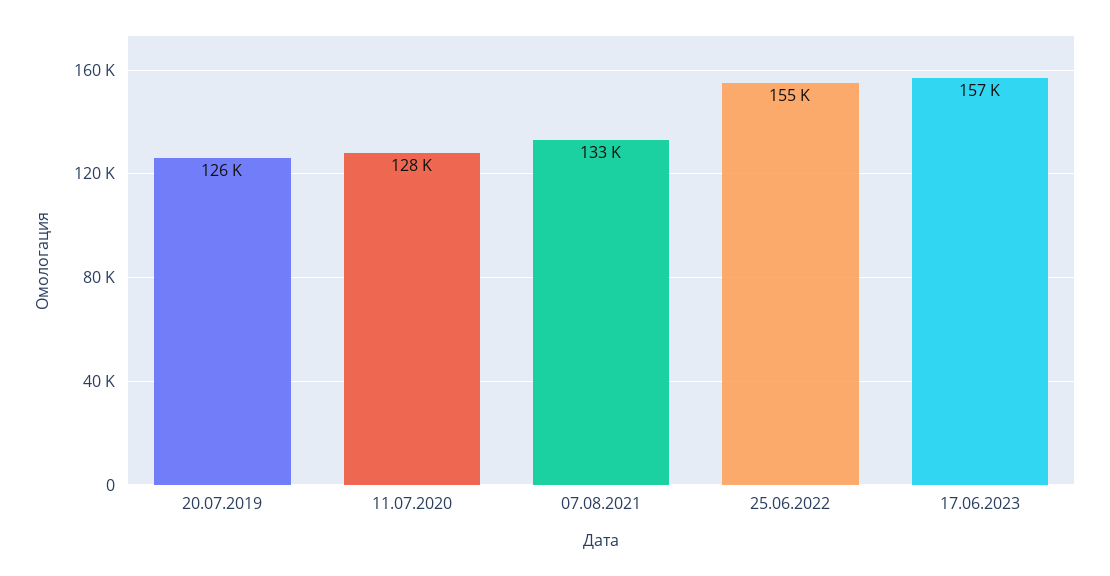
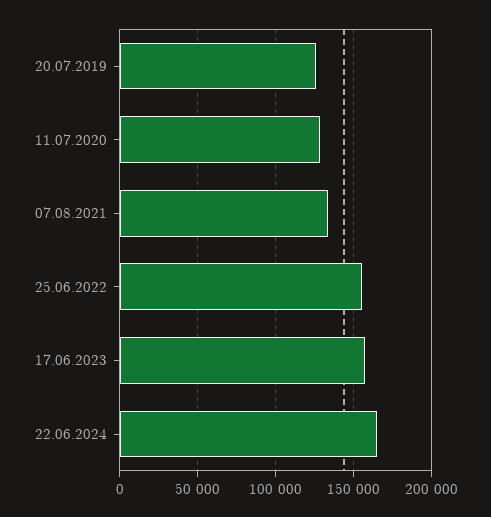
22.06.2024: none -> 165000

